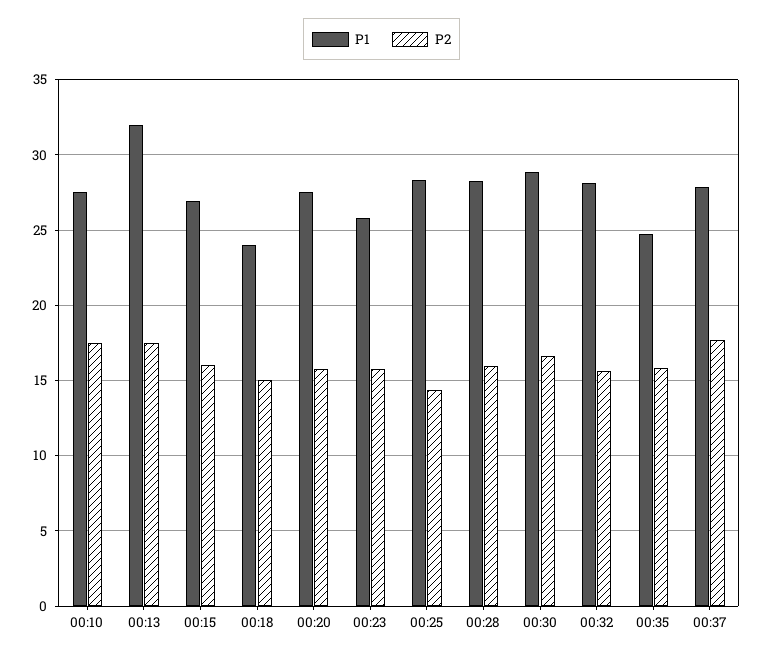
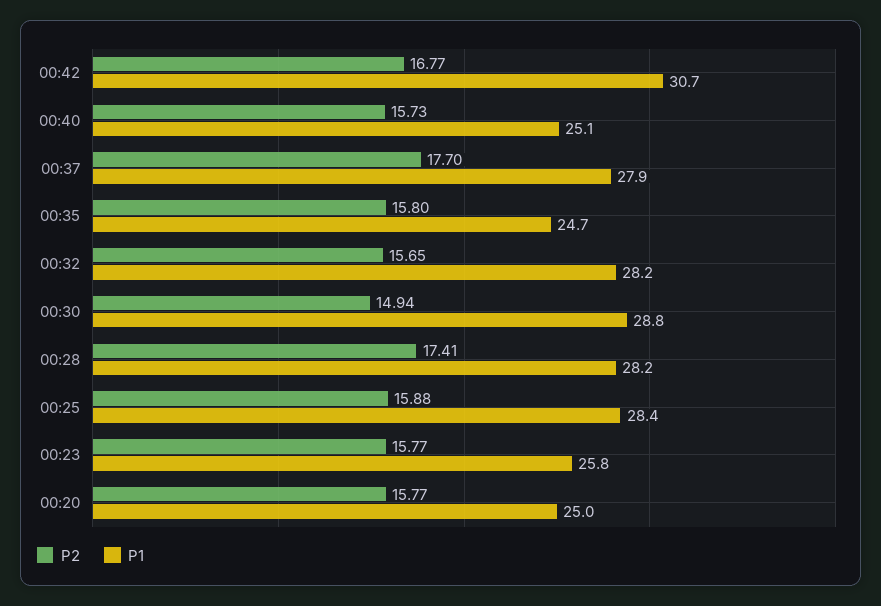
P1, 00:10: 27.5 -> none
P2, 00:10: 17.5 -> none
P1, 00:13: 32 -> none
P2, 00:13: 17.5 -> none
P1, 00:15: 27 -> none
P2, 00:15: 16 -> none
P1, 00:18: 24 -> none
P2, 00:18: 15 -> none
P1, 00:20: 27.5 -> 25
P2, 00:25: 14.5 -> 15.88
P2, 00:28: 16 -> 17.41
P2, 00:30: 16.5 -> 14.94
P2, 00:42: none -> 16.77
P1, 00:42: none -> 30.7
P2, 00:40: none -> 15.73
P1, 00:40: none -> 25.1

